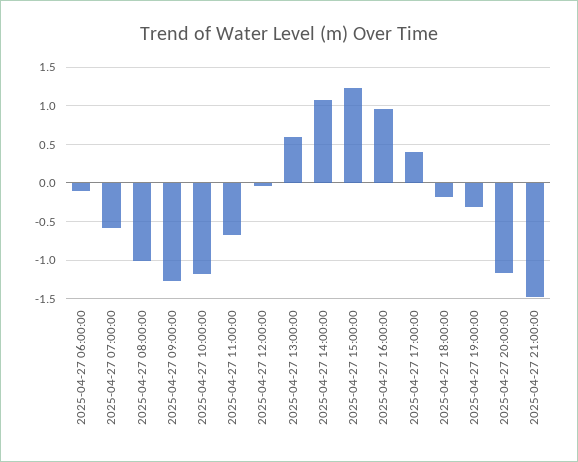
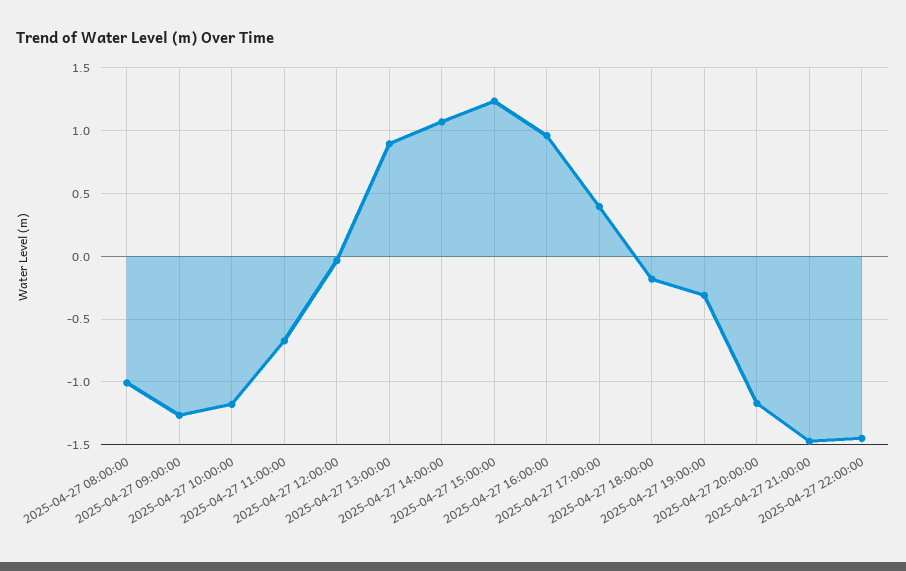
2025-04-27 06:00:00: -0.1 -> none
2025-04-27 07:00:00: -0.6 -> none
2025-04-27 13:00:00: 0.6 -> 0.9
2025-04-27 22:00:00: none -> -1.45

